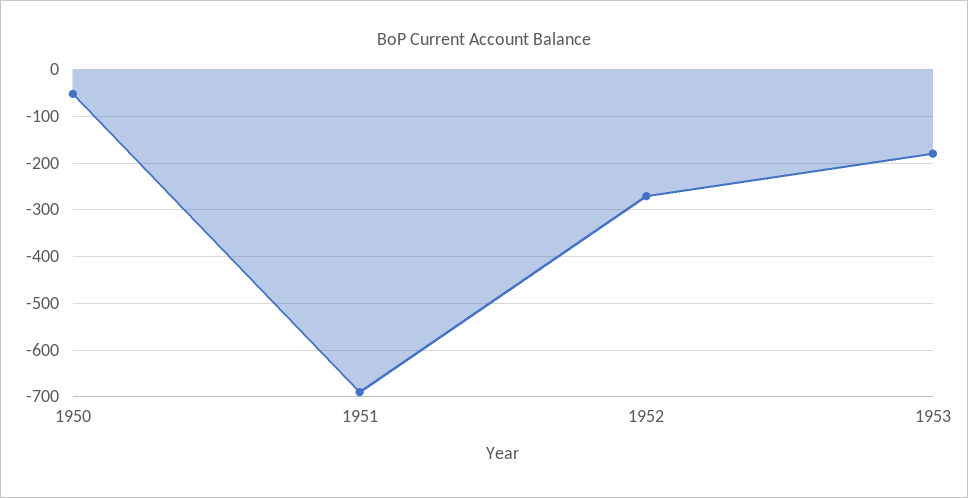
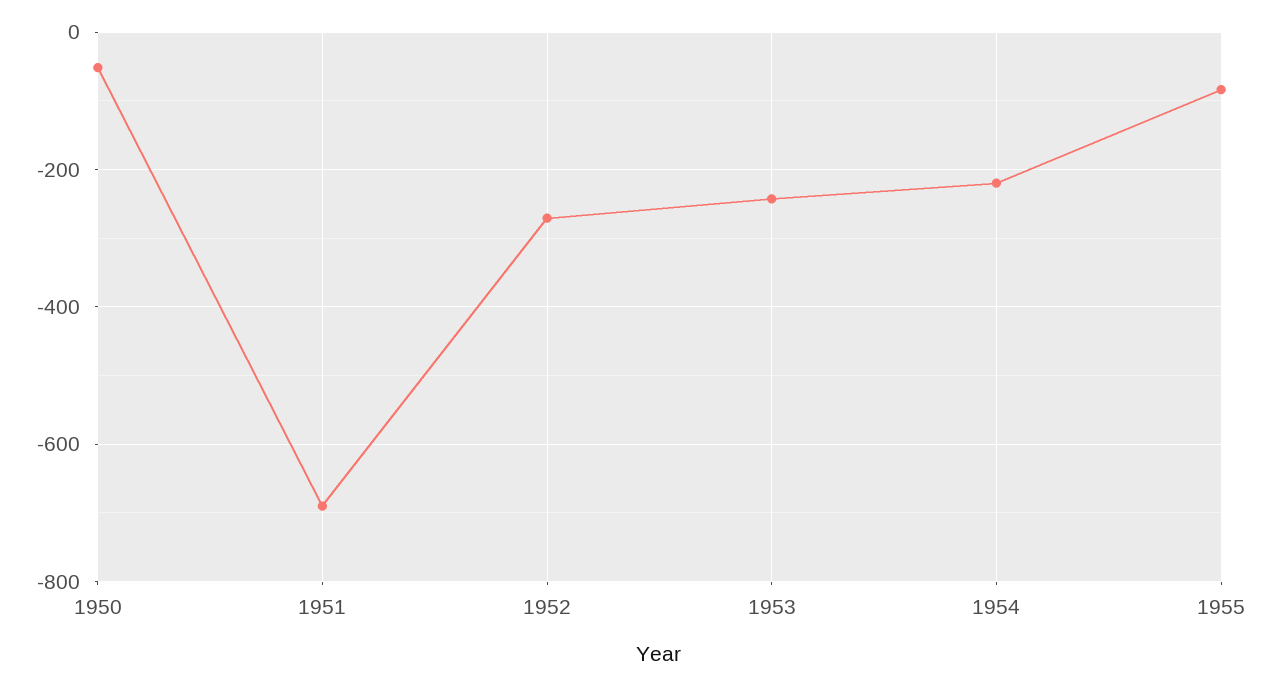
1953: -180 -> -240
1954: none -> -220
1955: none -> -80

